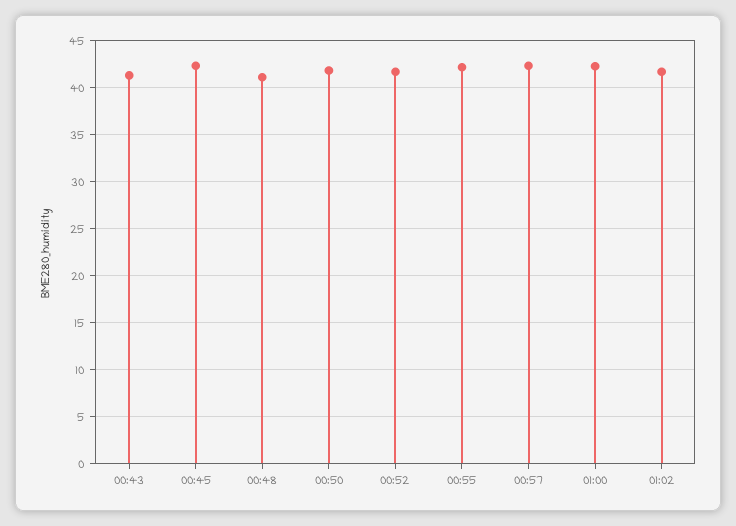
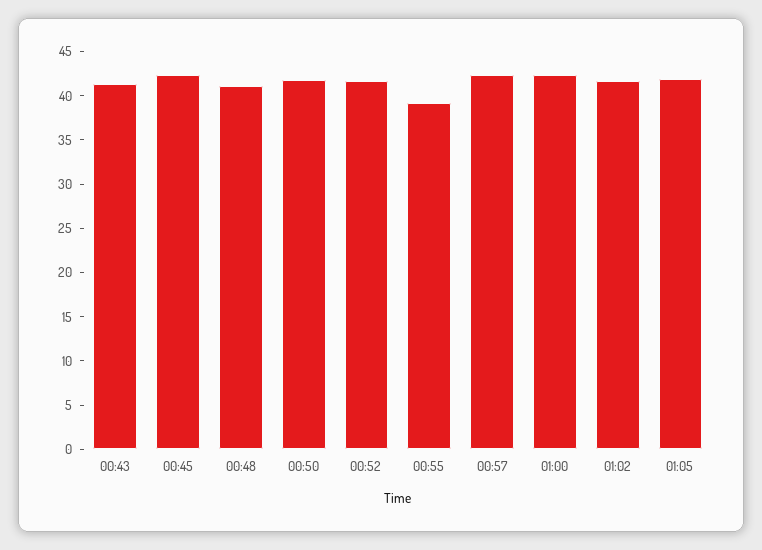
00:55: 42 -> 39
01:05: none -> 42

